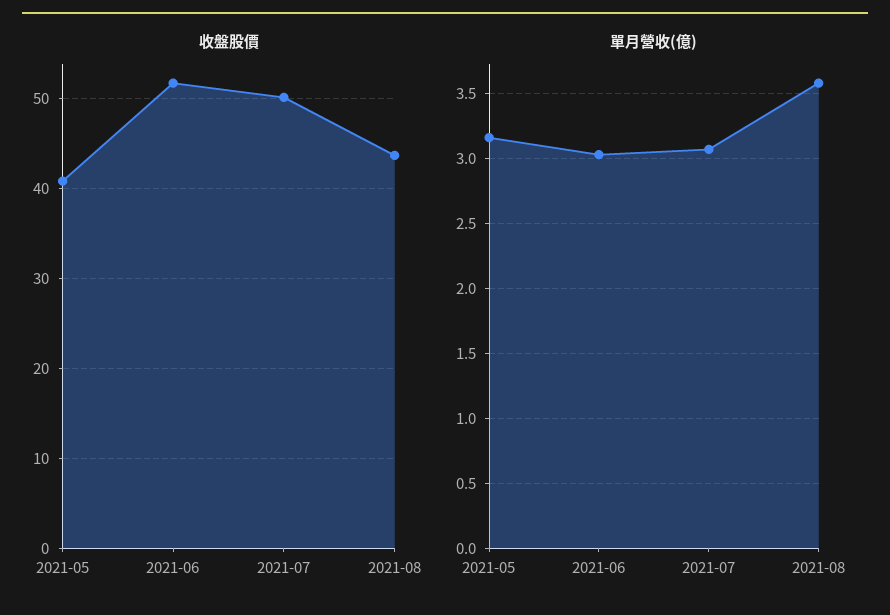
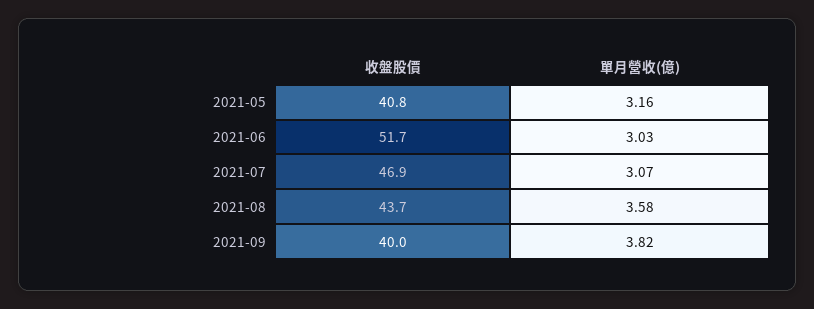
收盤股價, 2021-07: 50 -> 46.9
收盤股價, 2021-09: none -> 40
單月營收(億), 2021-09: none -> 3.82

